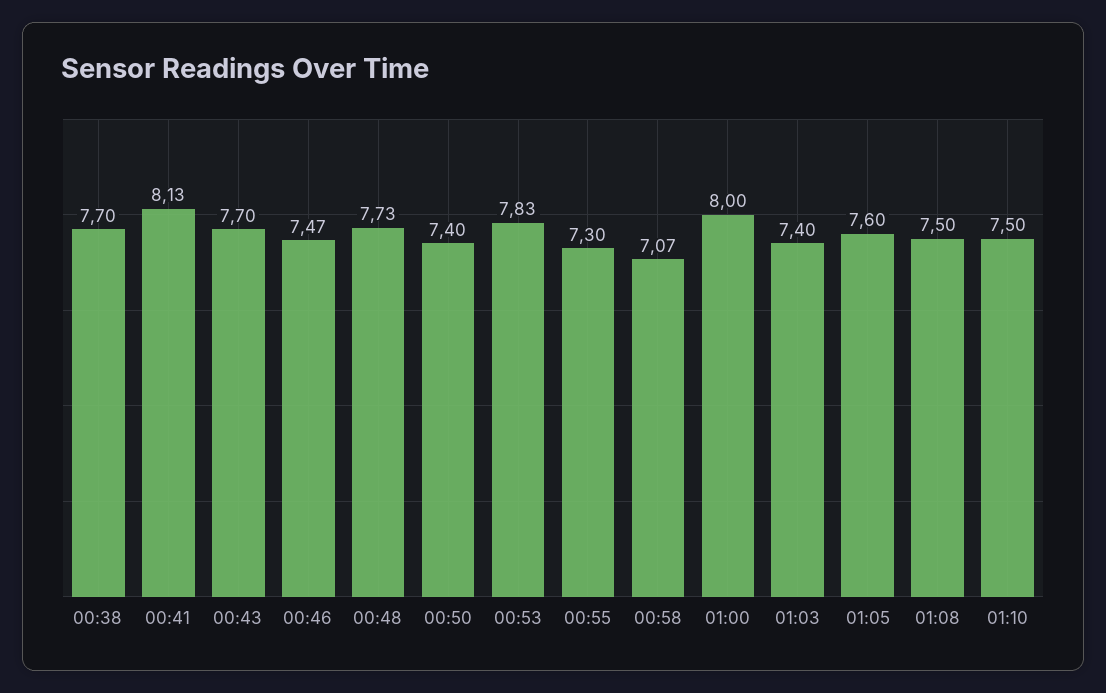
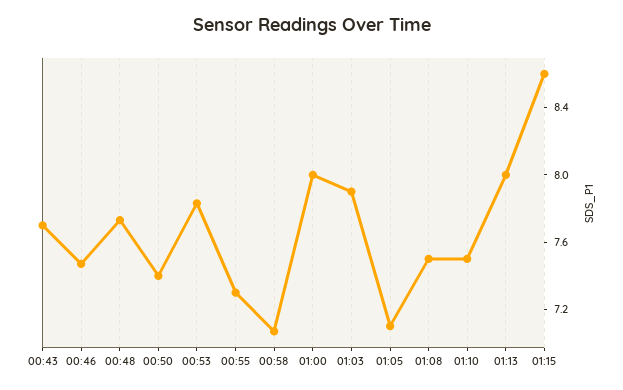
00:38: 7.7 -> none
00:41: 8.13 -> none
01:03: 7.4 -> 7.9
01:05: 7.6 -> 7.1
01:13: none -> 8
01:15: none -> 8.6

